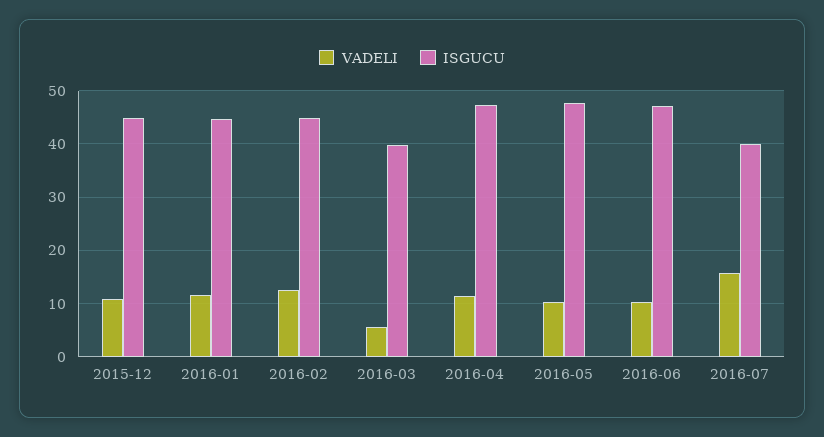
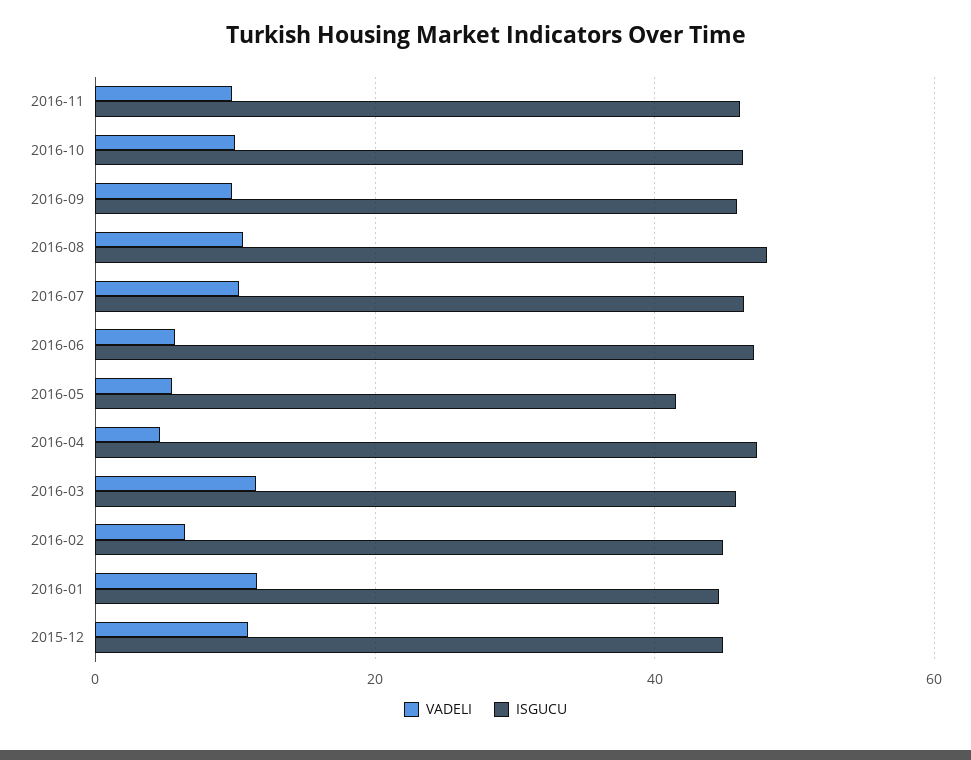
VADELI, 2016-02: 12 -> 6
VADELI, 2016-03: 6 -> 12
ISGUCU, 2016-03: 40 -> 46
VADELI, 2016-04: 12 -> 4
VADELI, 2016-05: 10 -> 6
ISGUCU, 2016-05: 48 -> 42
VADELI, 2016-06: 10 -> 6
VADELI, 2016-07: 16 -> 10
ISGUCU, 2016-07: 40 -> 46
VADELI, 2016-11: none -> 10
ISGUCU, 2016-11: none -> 46
VADELI, 2016-10: none -> 10
ISGUCU, 2016-10: none -> 46
VADELI, 2016-09: none -> 10
ISGUCU, 2016-09: none -> 46
VADELI, 2016-08: none -> 10
ISGUCU, 2016-08: none -> 48

